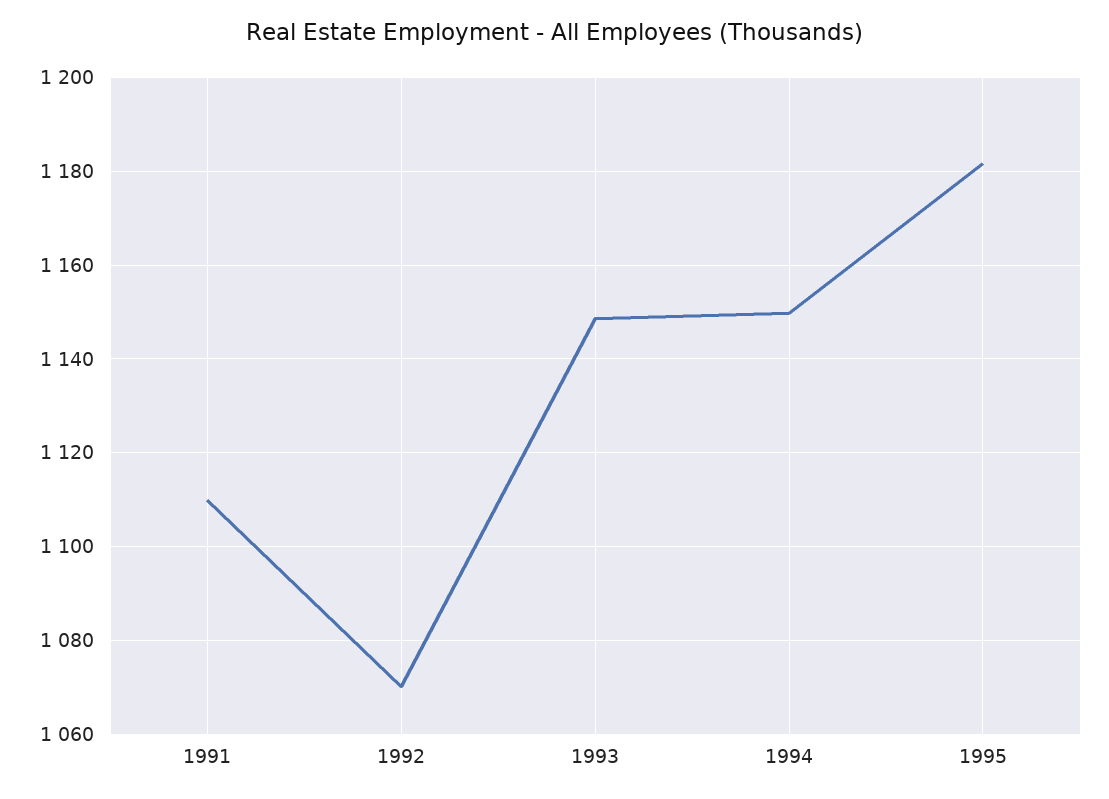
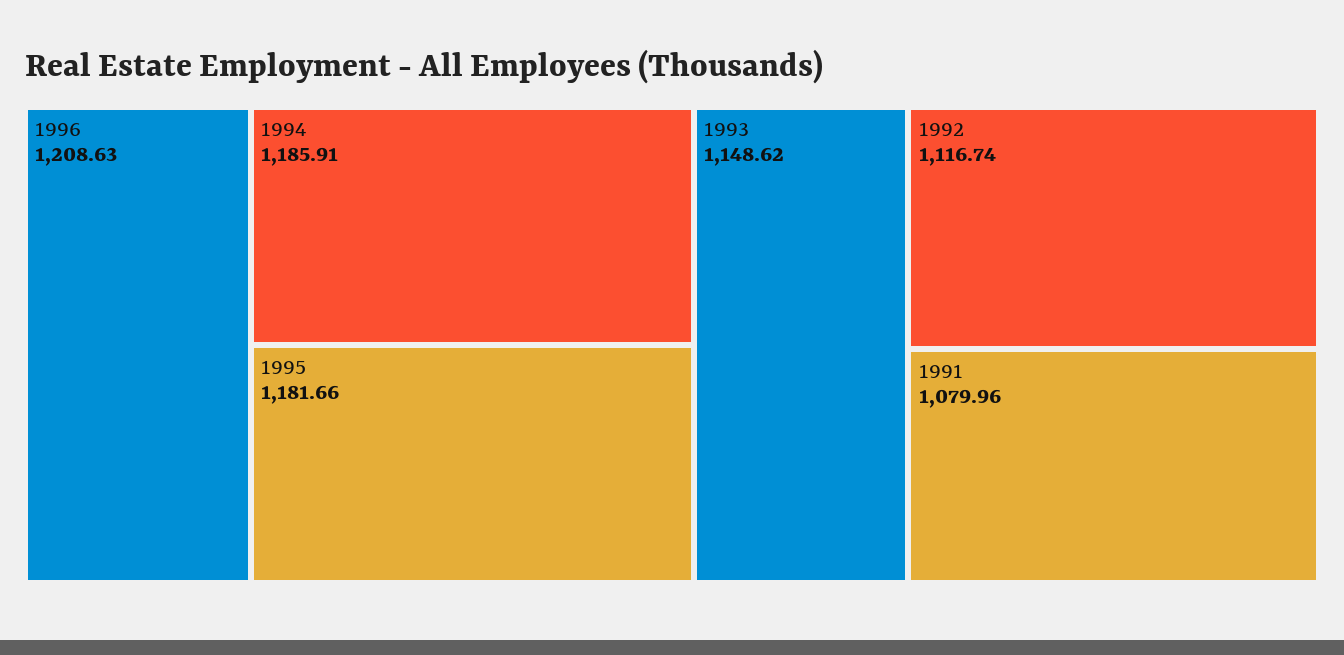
1991: 1110 -> 1079.96
1992: 1070 -> 1116.74
1994: 1150 -> 1185.91
1996: none -> 1208.63

